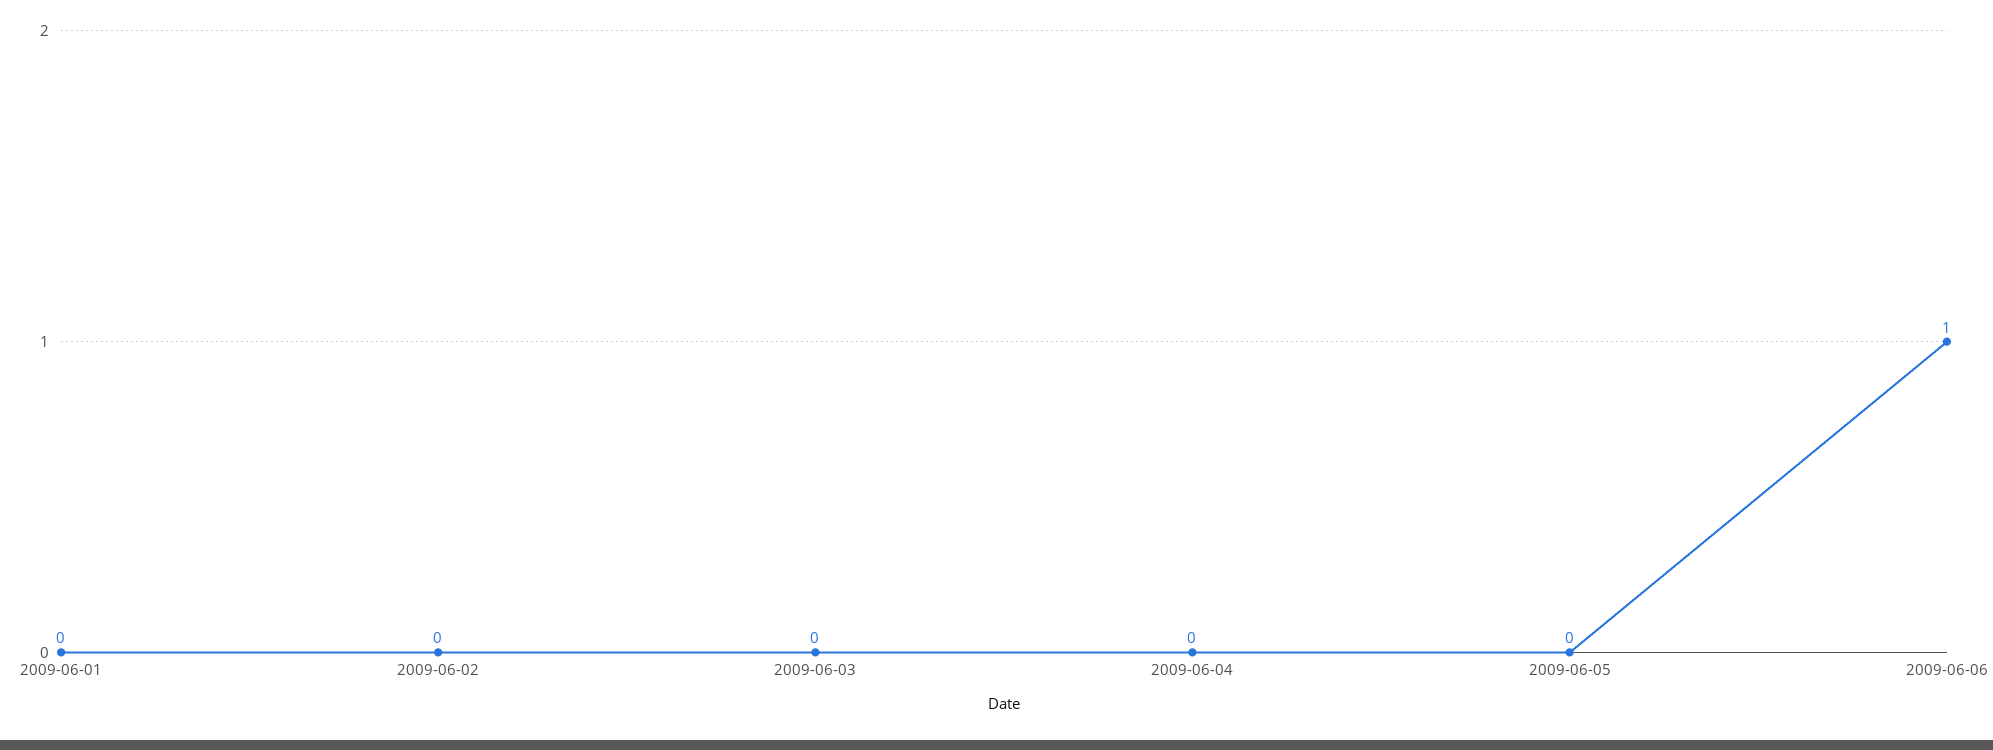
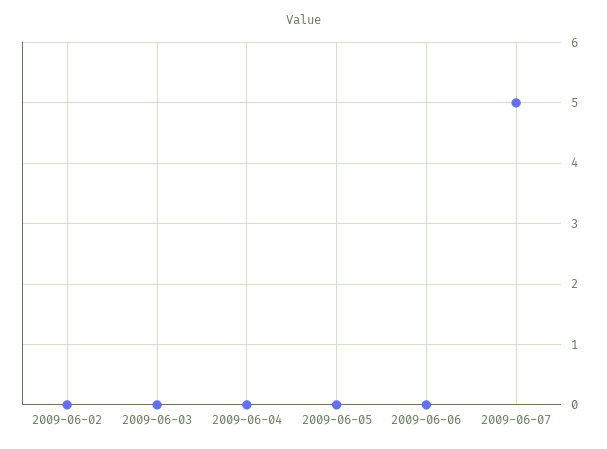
2009-06-01: 0 -> none
2009-06-06: 1 -> 0
2009-06-07: none -> 5

